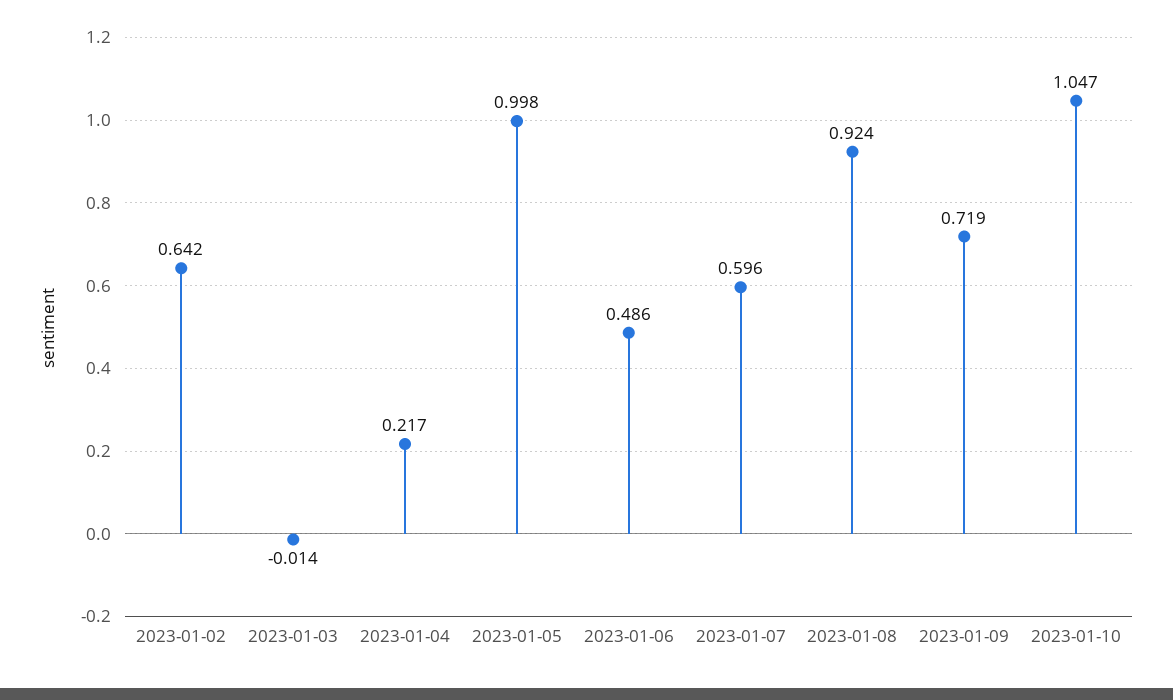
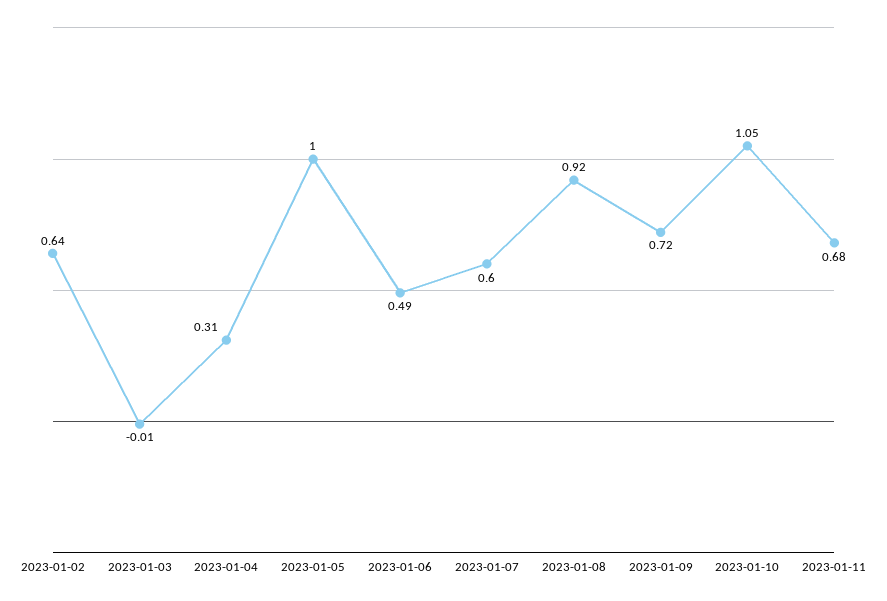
2023-01-04: 0.217 -> 0.31
2023-01-11: none -> 0.68

